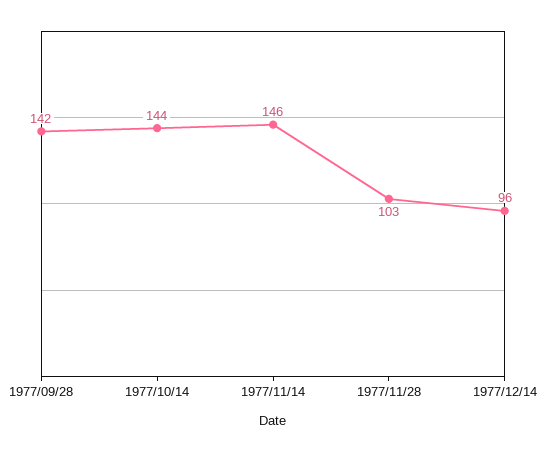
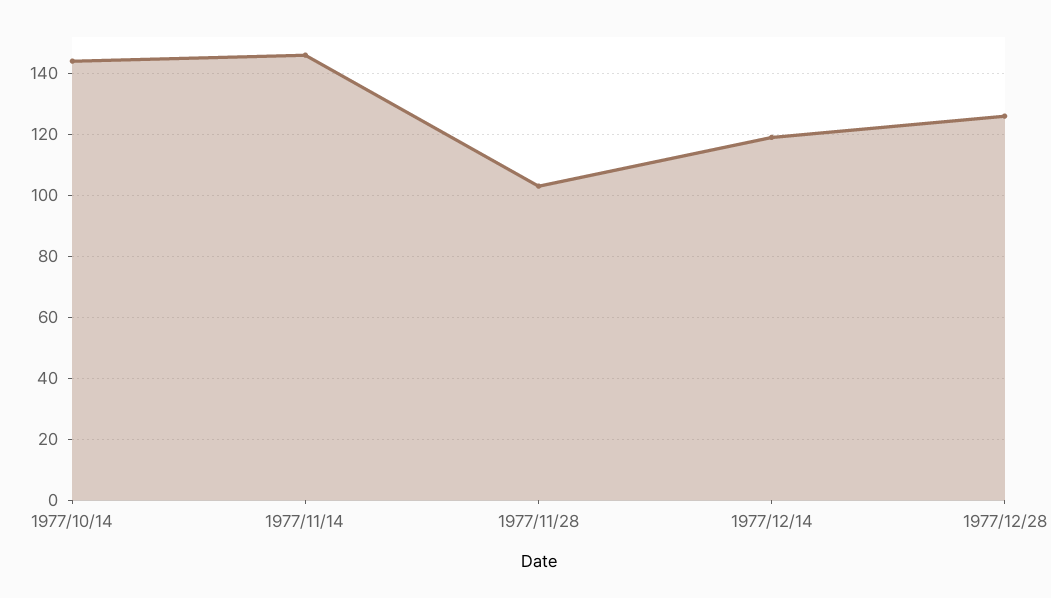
1977/09/28: 142 -> none
1977/12/14: 96 -> 120
1977/12/28: none -> 125

